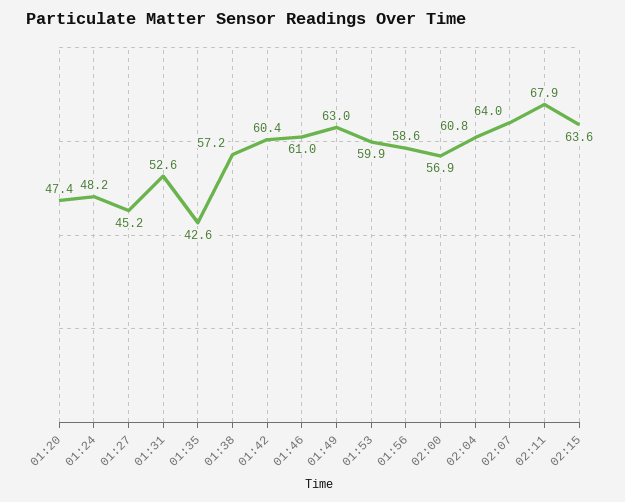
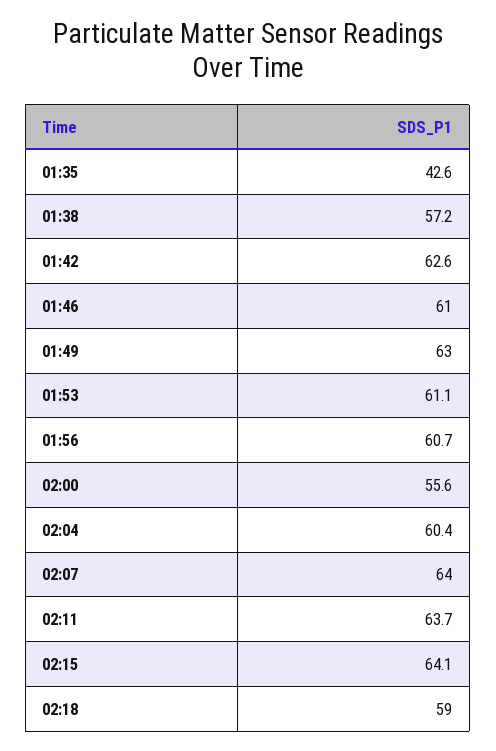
01:20: 47.4 -> none
01:24: 48.2 -> none
01:27: 45.2 -> none
01:31: 52.6 -> none
01:42: 60.4 -> 62.6
01:53: 59.9 -> 61.1
01:56: 58.6 -> 60.7
02:00: 56.9 -> 55.6
02:04: 60.8 -> 60.4
02:11: 67.9 -> 63.7
02:15: 63.6 -> 64.1
02:18: none -> 59

